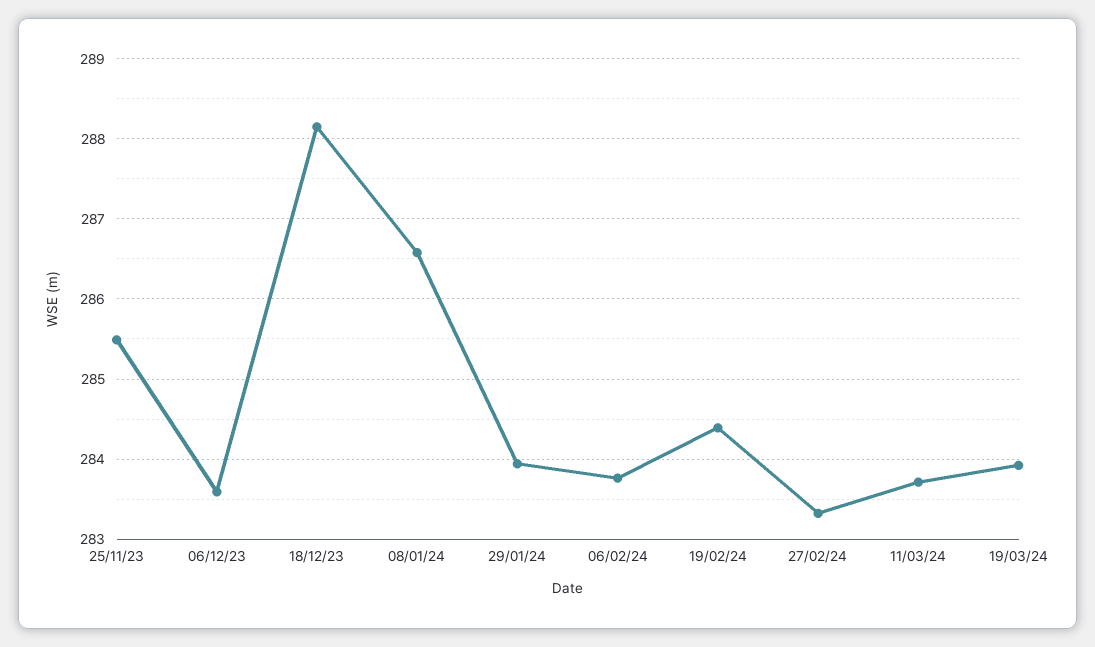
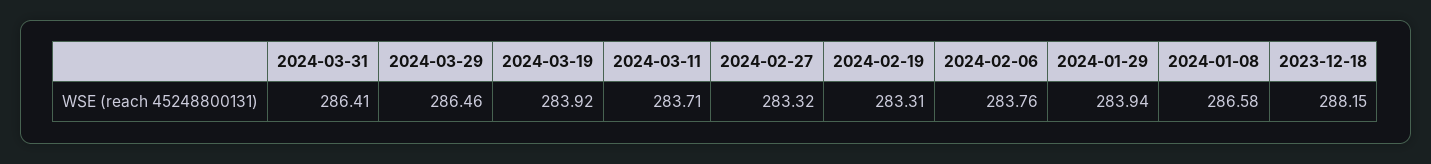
25/11/23: 285.5 -> none
06/12/23: 283.6 -> none
19/02/24: 284.4 -> 283.31
2024-03-31: none -> 286.41
2024-03-29: none -> 286.46

